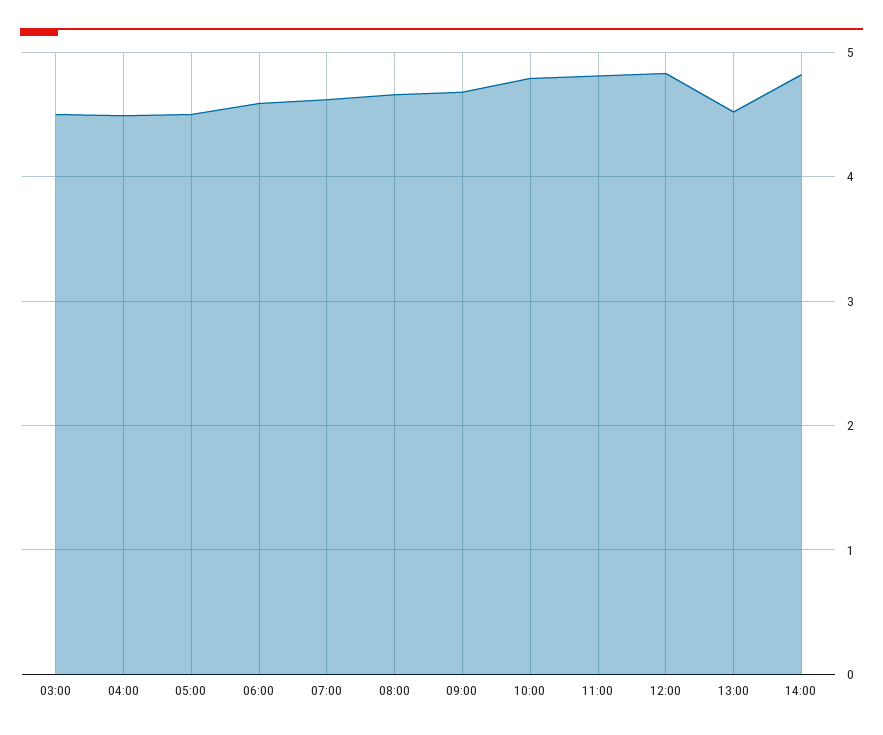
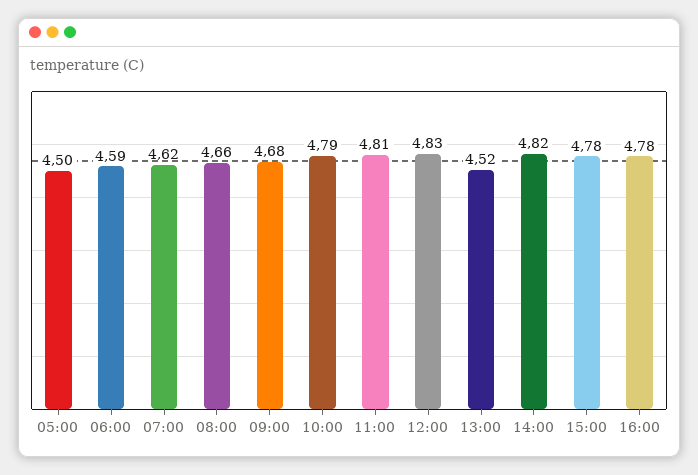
03:00: 4.5 -> none
04:00: 4.5 -> none
15:00: none -> 4.78
16:00: none -> 4.78

